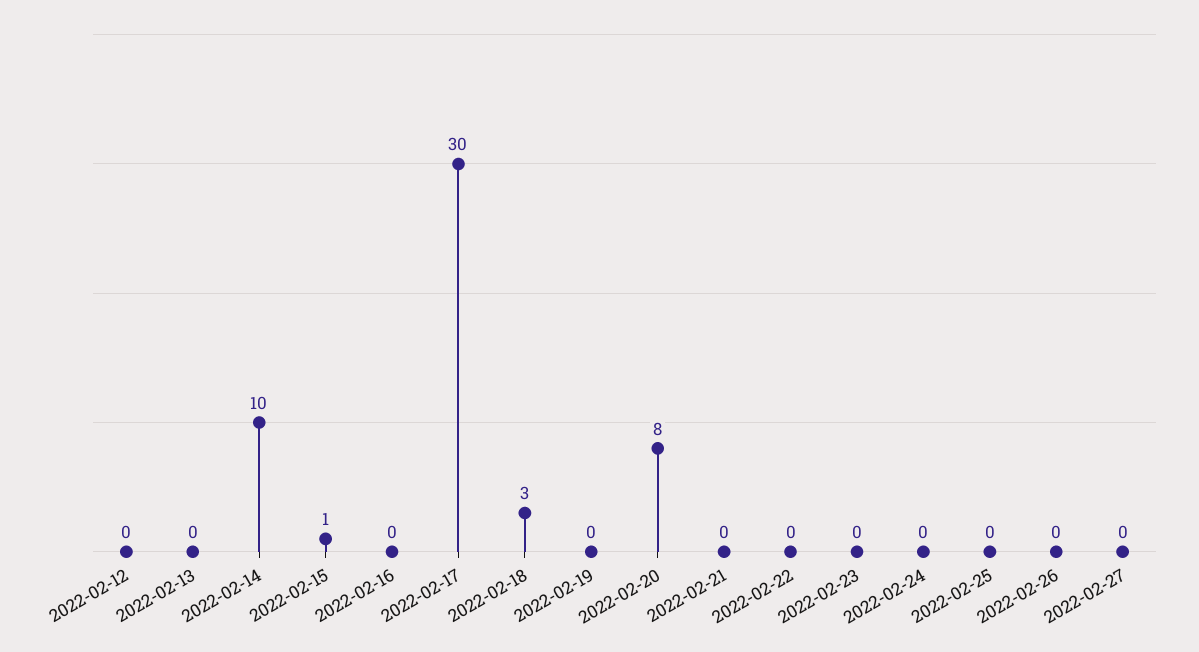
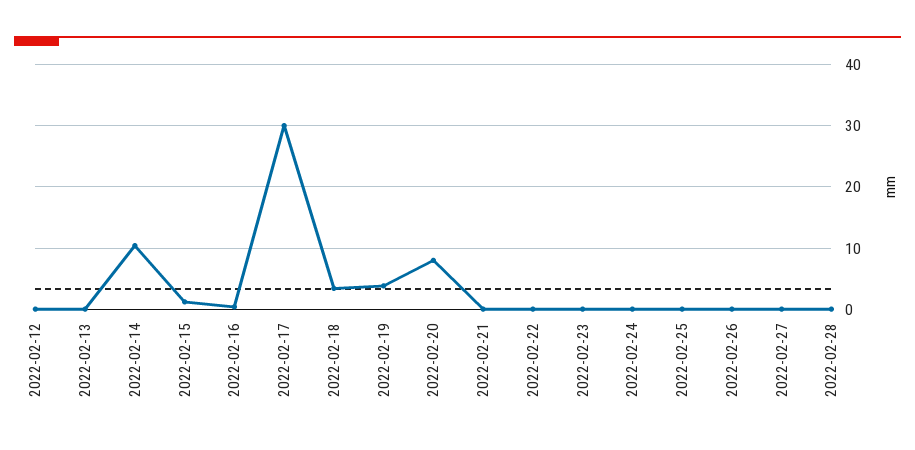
2022-02-19: 0 -> 4
2022-02-28: none -> 0

